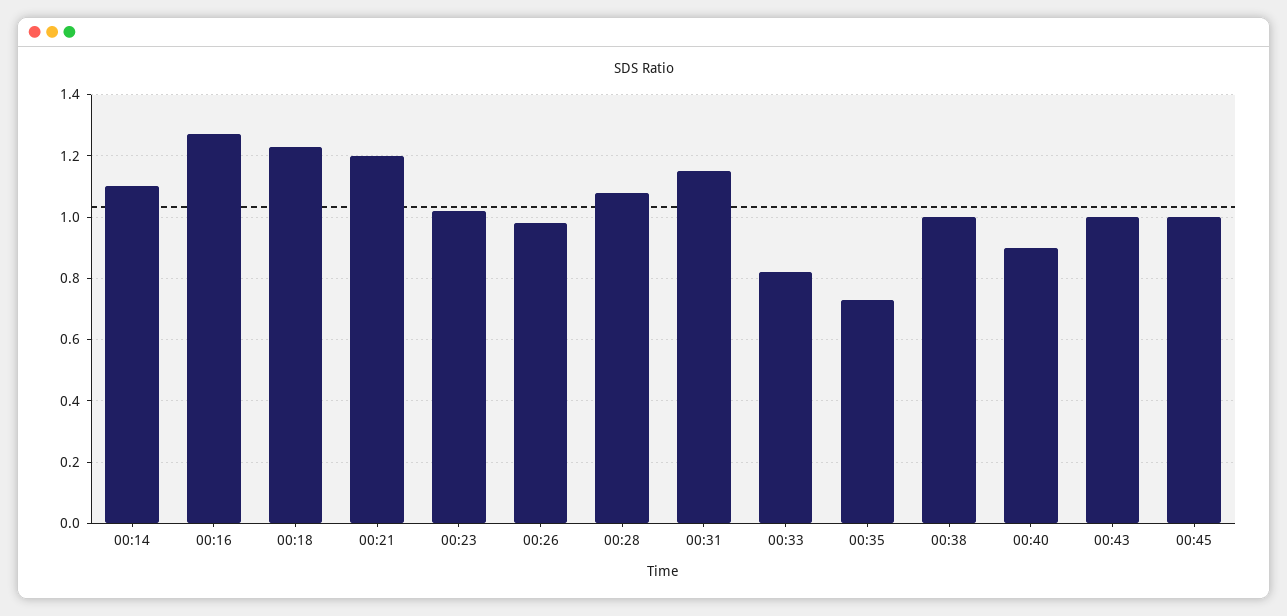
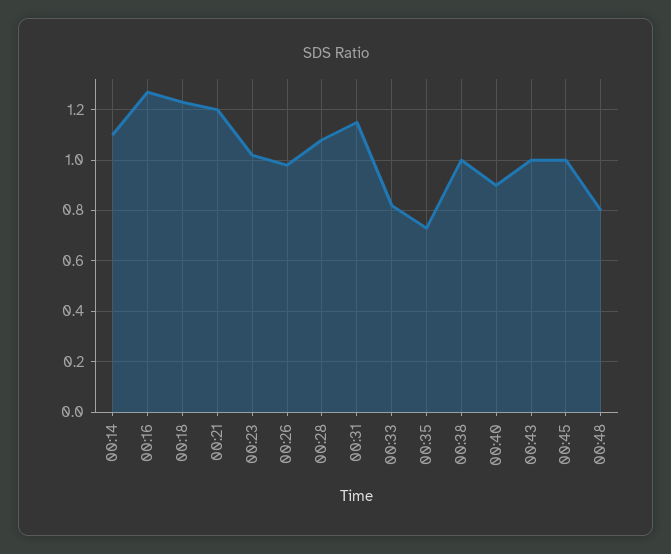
00:48: none -> 0.8

